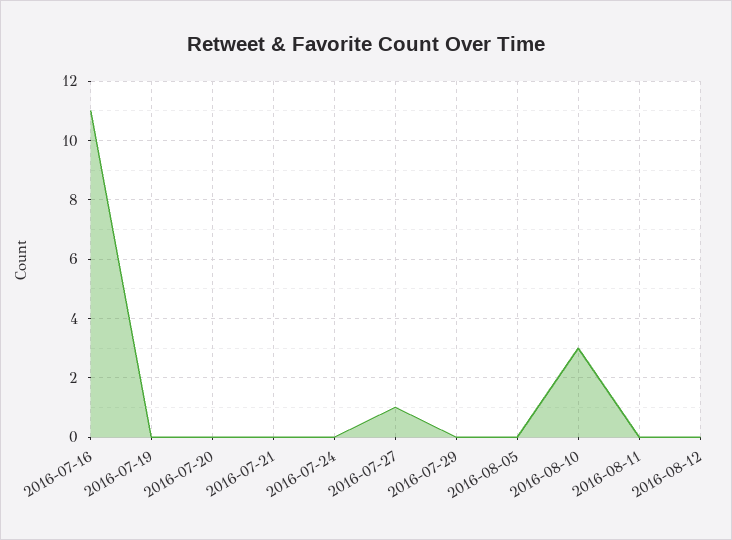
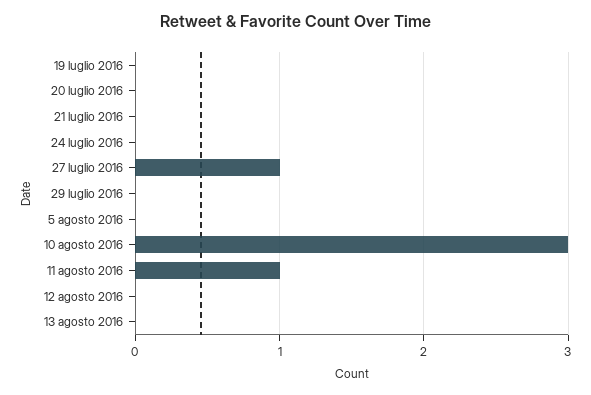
2016-07-16: 11 -> none
2016-08-11: 0 -> 1
13 agosto 2016: none -> 0

